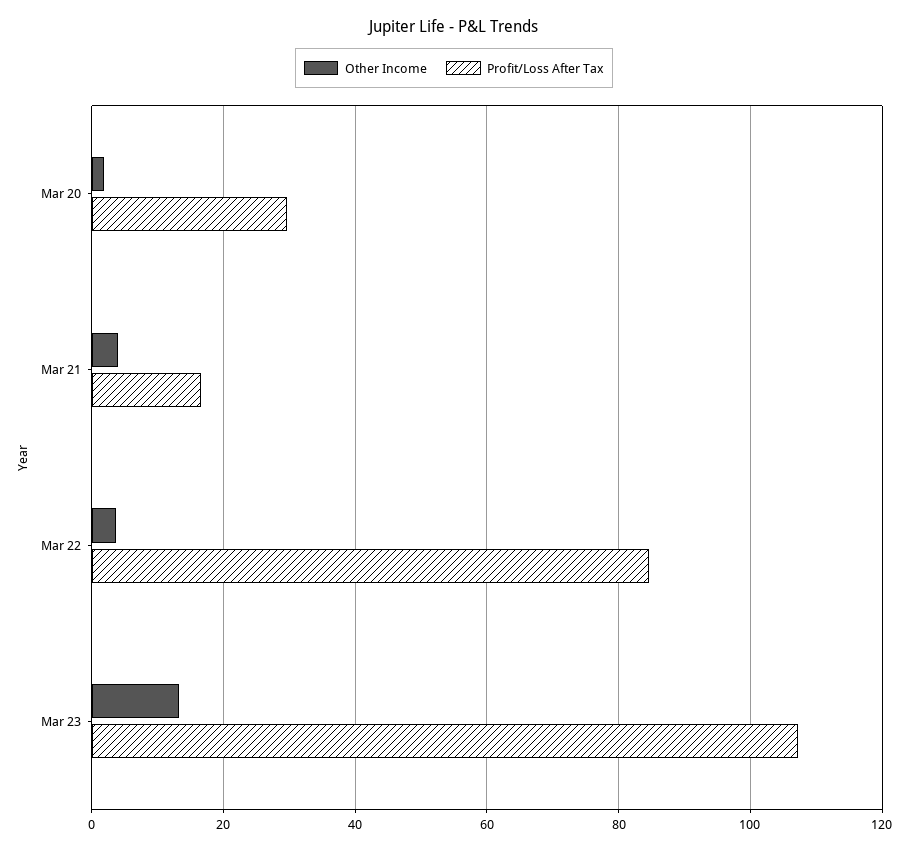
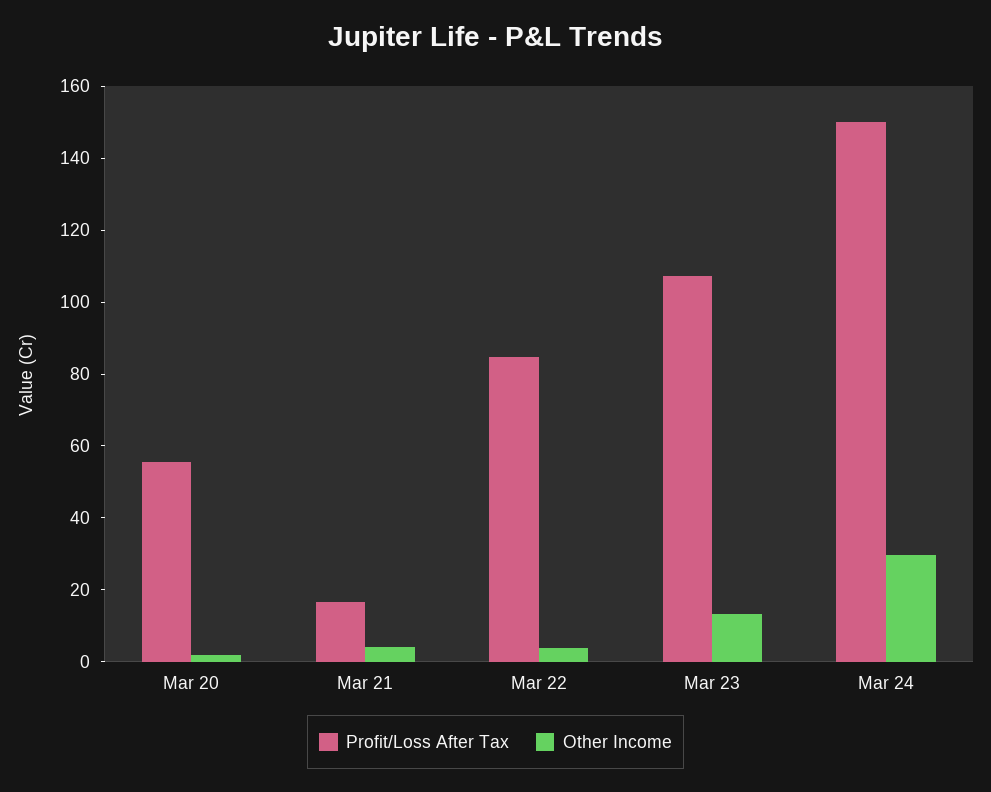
Profit/Loss After Tax, Mar 20: 30 -> 55
Profit/Loss After Tax, Mar 24: none -> 150
Other Income, Mar 24: none -> 30

